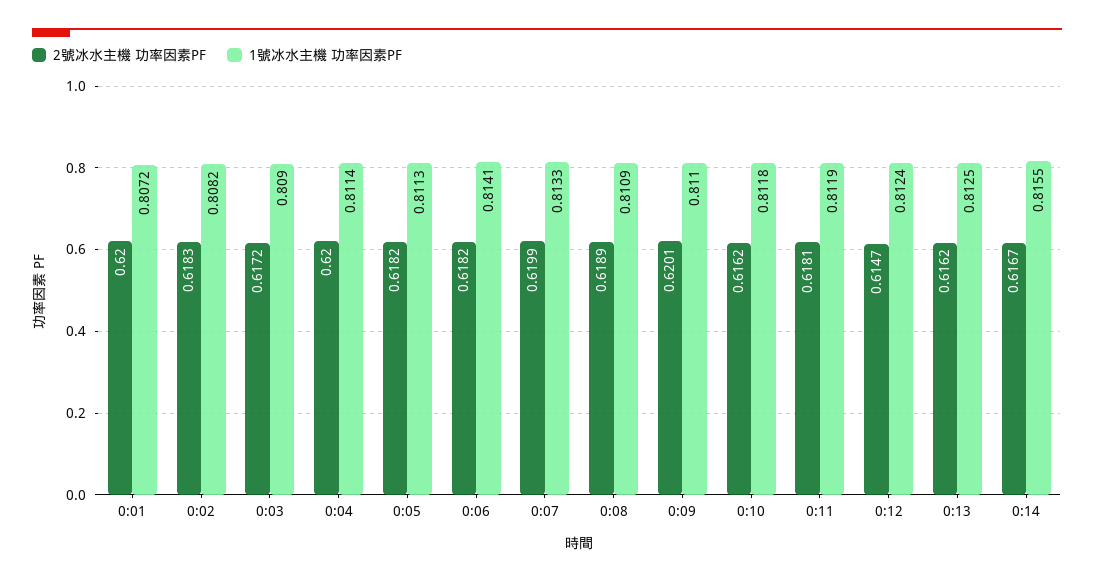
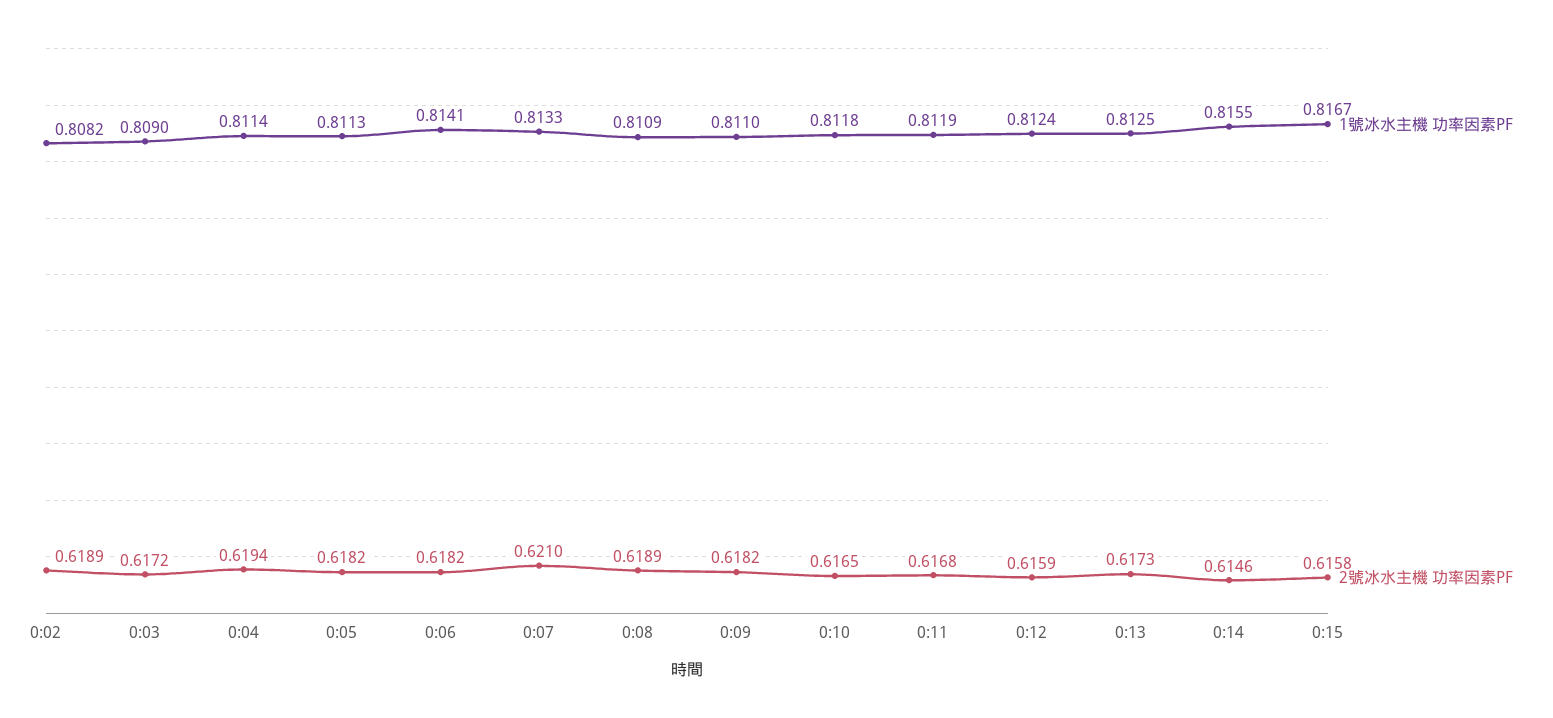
2號冰水主機 功率因素PF, 0:01: 0.62 -> none
1號冰水主機 功率因素PF, 0:01: 0.8072 -> none
2號冰水主機 功率因素PF, 0:02: 0.6183 -> 0.6189
2號冰水主機 功率因素PF, 0:04: 0.62 -> 0.6194
2號冰水主機 功率因素PF, 0:07: 0.6199 -> 0.621
2號冰水主機 功率因素PF, 0:09: 0.6201 -> 0.6182
2號冰水主機 功率因素PF, 0:10: 0.6162 -> 0.6165
2號冰水主機 功率因素PF, 0:11: 0.6181 -> 0.6168
2號冰水主機 功率因素PF, 0:12: 0.6147 -> 0.6159
2號冰水主機 功率因素PF, 0:13: 0.6162 -> 0.6173
2號冰水主機 功率因素PF, 0:14: 0.6167 -> 0.6146
1號冰水主機 功率因素PF, 0:15: none -> 0.8167
2號冰水主機 功率因素PF, 0:15: none -> 0.6158

